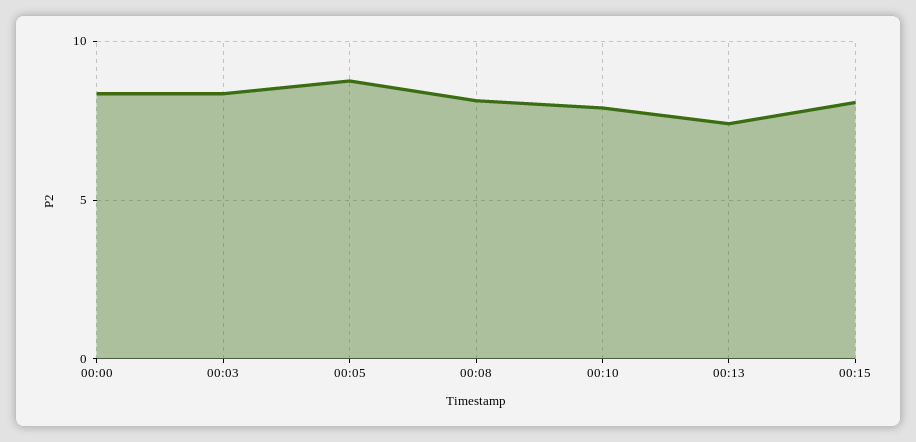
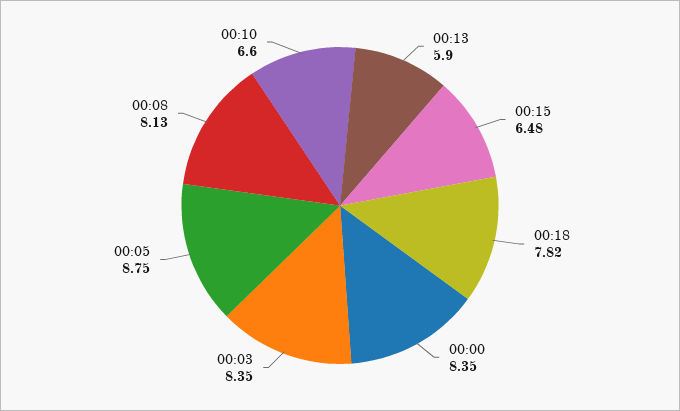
00:10: 8 -> 6.6
00:13: 7.5 -> 5.9
00:15: 8 -> 6.48
00:18: none -> 7.82

